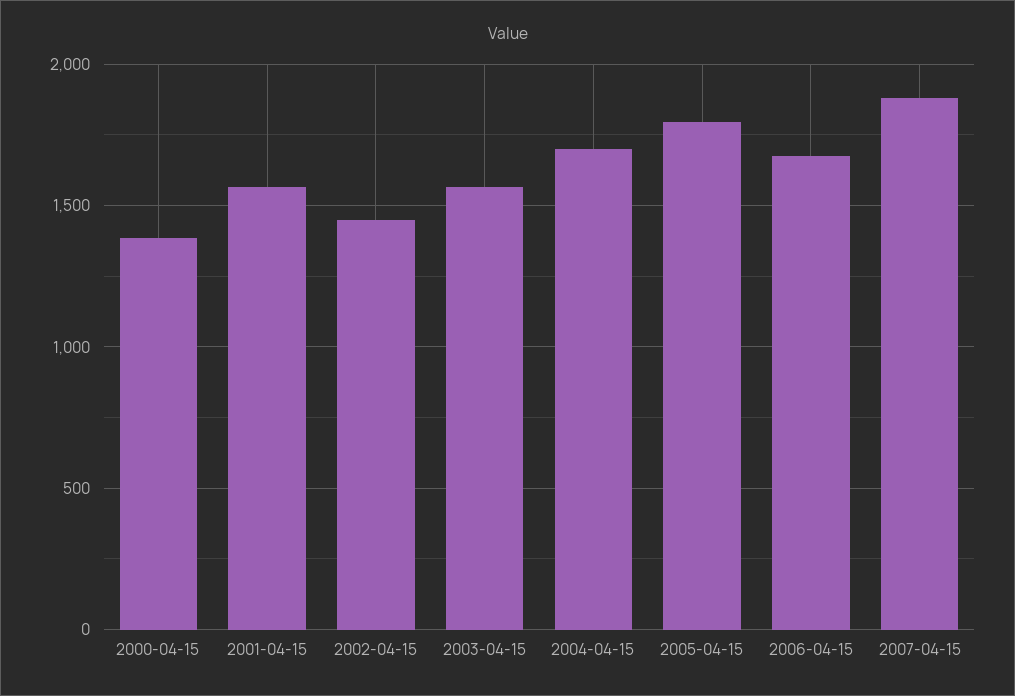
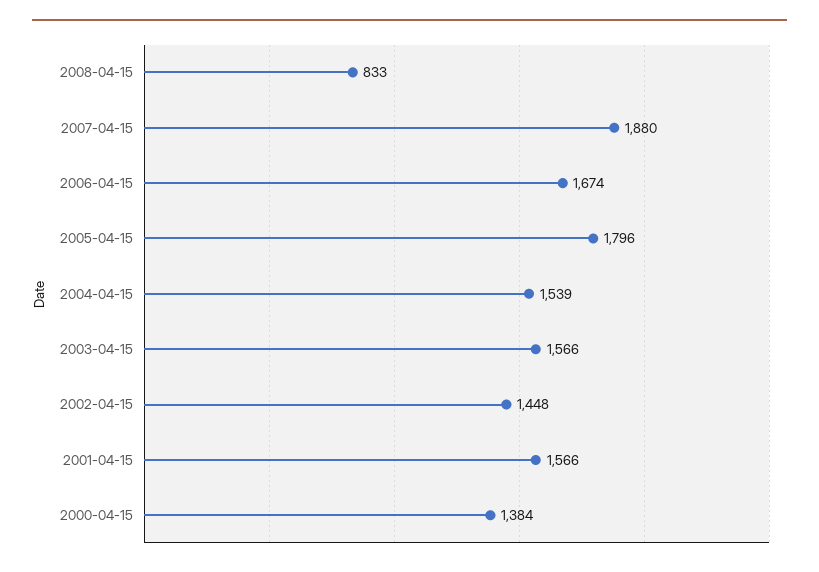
2004-04-15: 1700 -> 1539
2008-04-15: none -> 833

